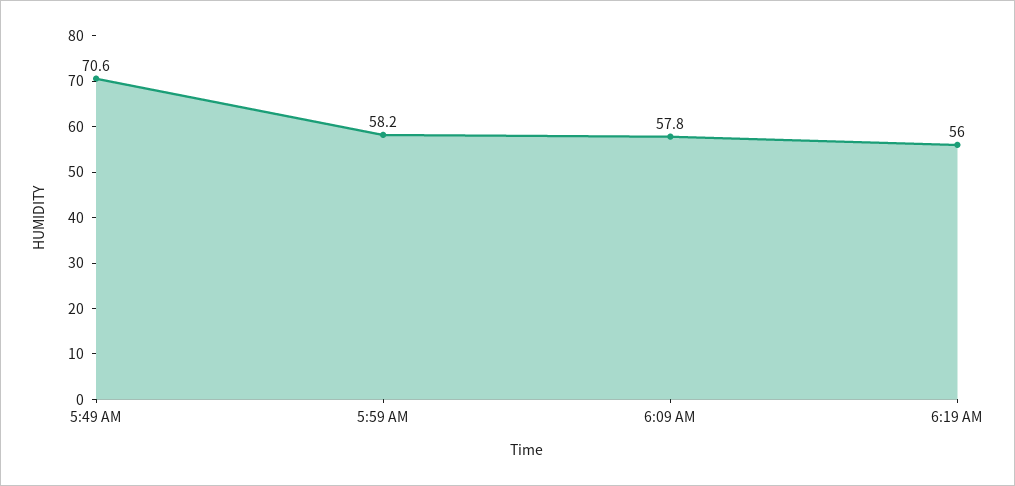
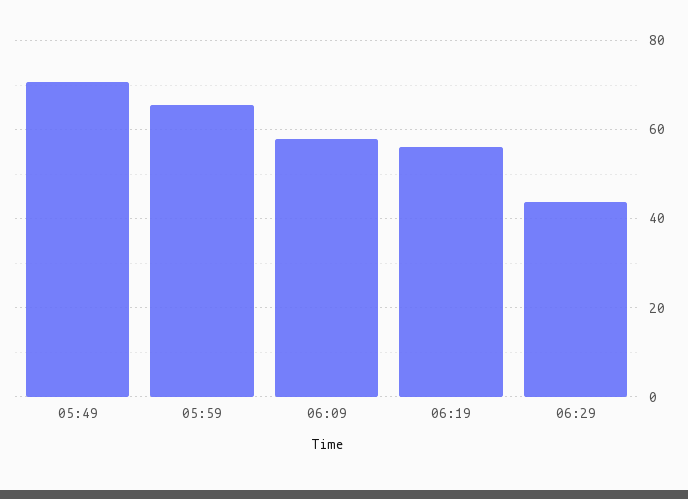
5:59 AM: 58.2 -> 66
06:29: none -> 44

